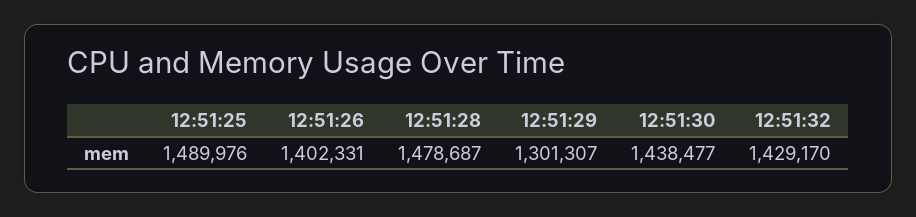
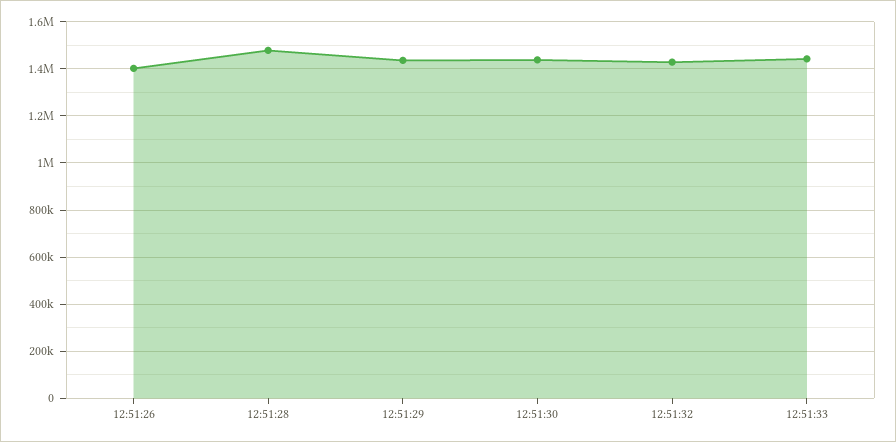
12:51:25: 1489976 -> none
12:51:29: 1301307 -> 1450000
12:51:33: none -> 1450000

